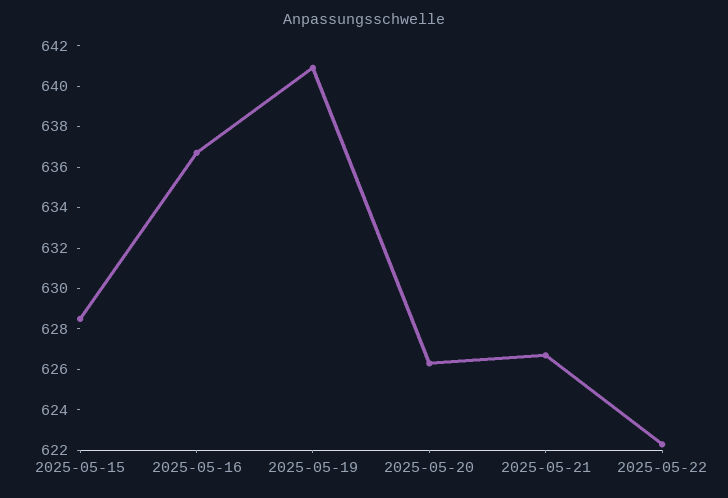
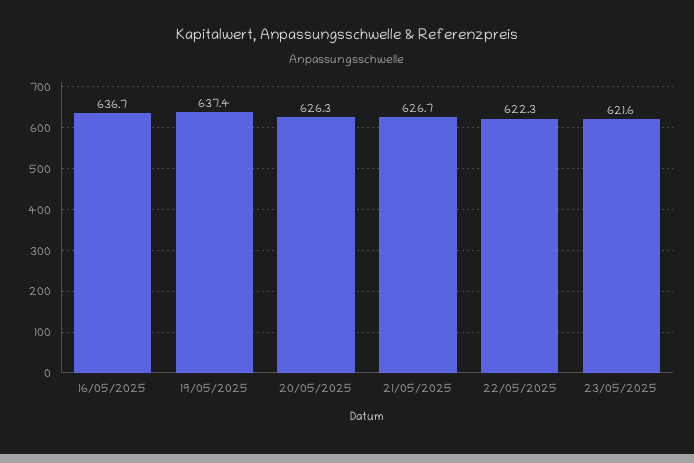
2025-05-15: 628.5 -> none
2025-05-19: 641 -> 637.4
23/05/2025: none -> 621.6

